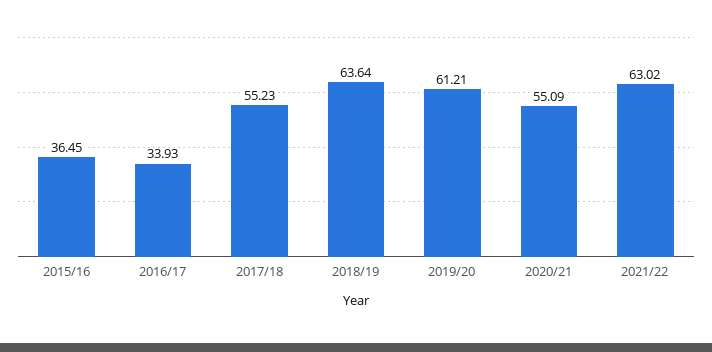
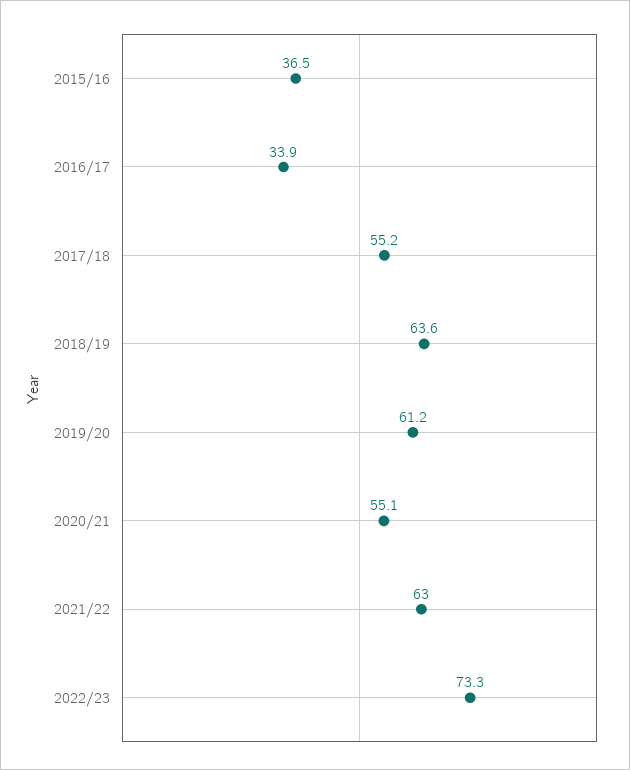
2022/23: none -> 73.3

